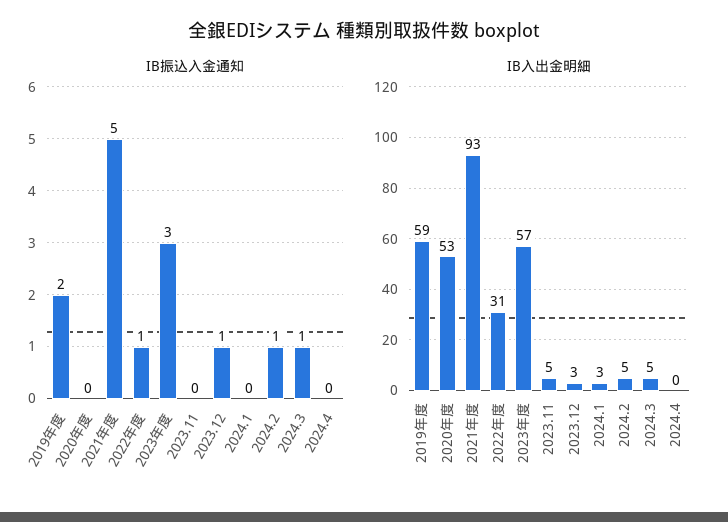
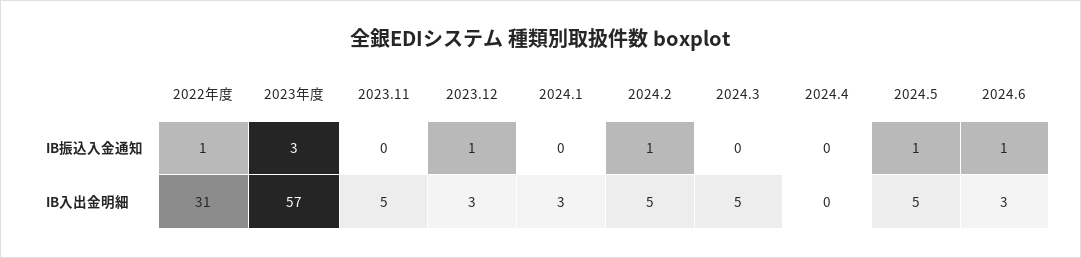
IB振込入金通知, 2019年度: 2 -> none
IB振込入金通知, 2020年度: 0 -> none
IB振込入金通知, 2021年度: 5 -> none
IB振込入金通知, 2024.3: 1 -> 0
IB入出金明細, 2019年度: 59 -> none
IB入出金明細, 2020年度: 53 -> none
IB入出金明細, 2021年度: 93 -> none
IB振込入金通知, 2024.5: none -> 1
IB振込入金通知, 2024.6: none -> 1
IB入出金明細, 2024.5: none -> 5
IB入出金明細, 2024.6: none -> 3

